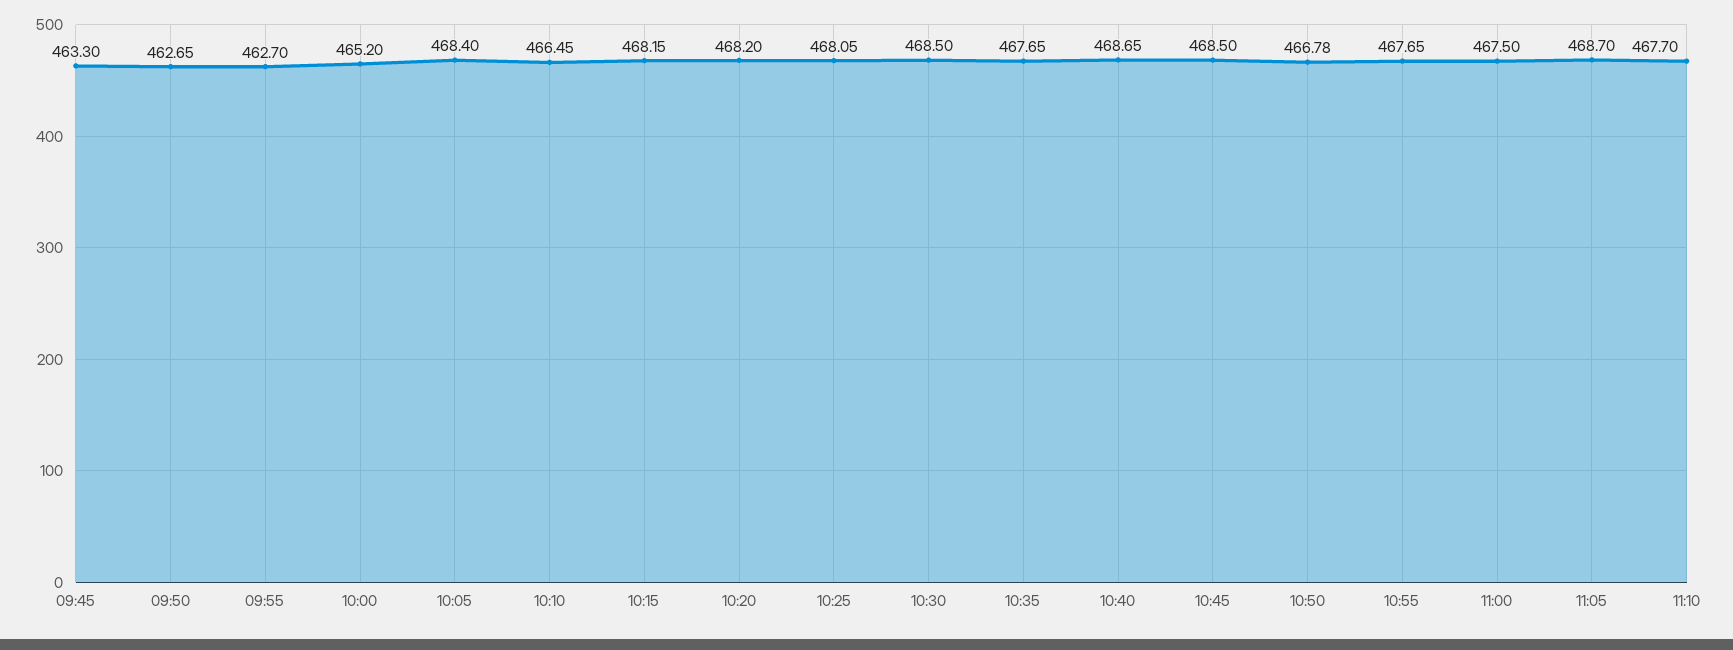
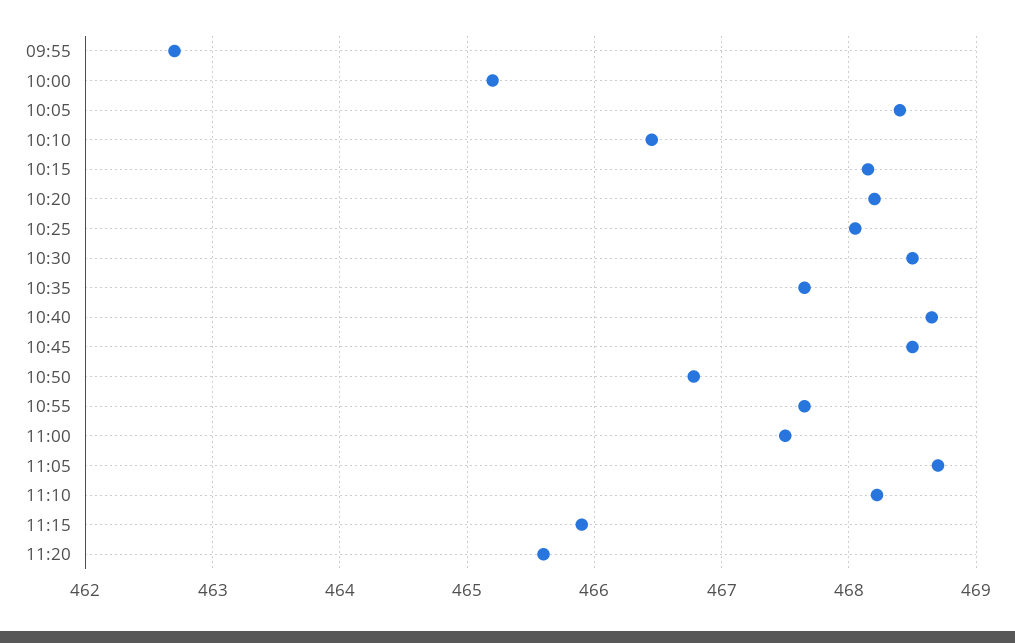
09:45: 463.3 -> none
09:50: 462.65 -> none
11:10: 467.7 -> 468.2
11:15: none -> 465.9
11:20: none -> 465.6

